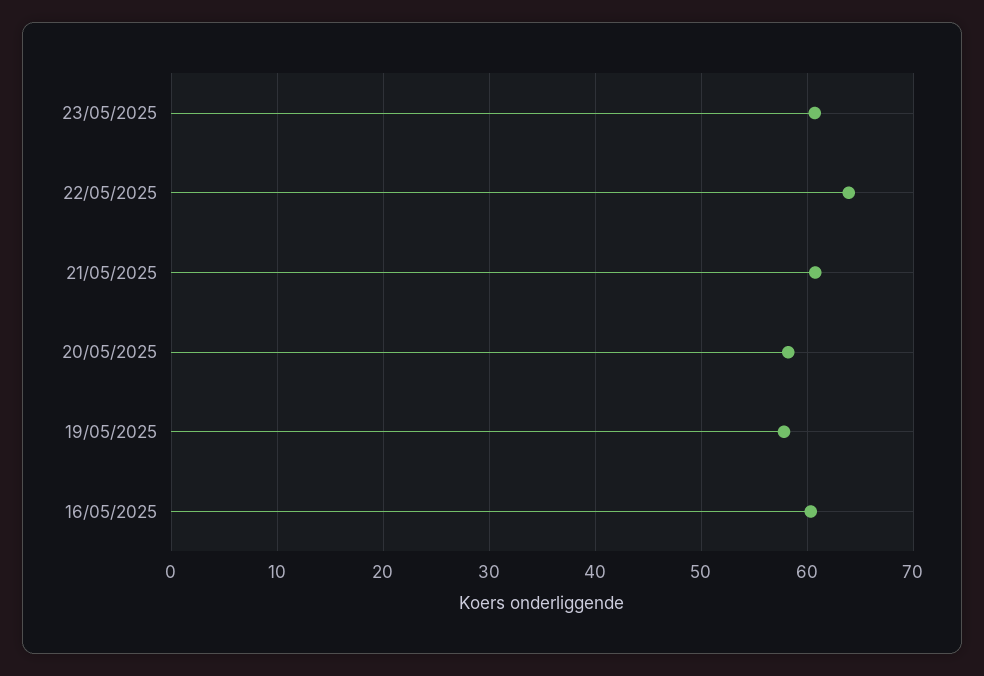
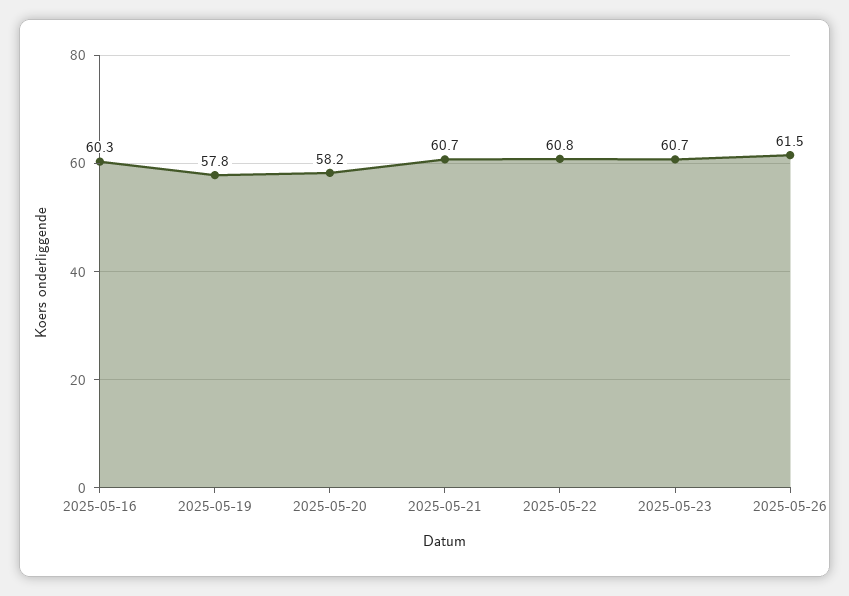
22/05/2025: 64 -> 60.8
2025-05-26: none -> 61.5

